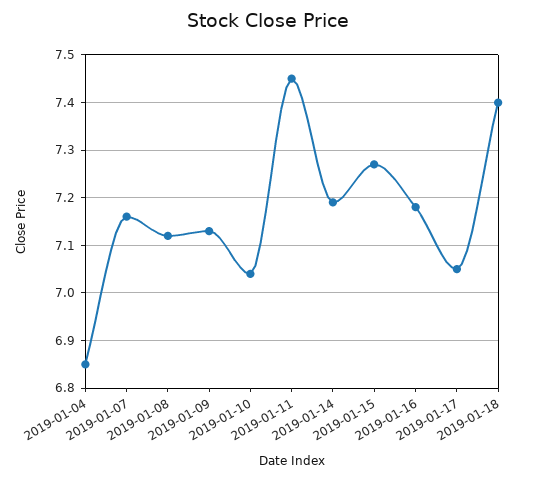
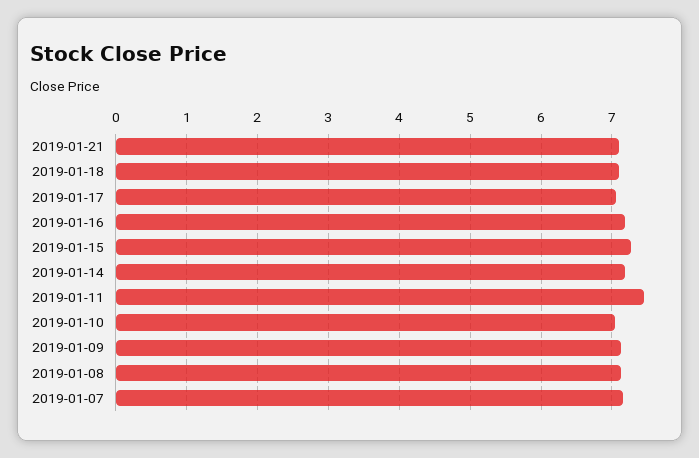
2019-01-04: 6.85 -> none
2019-01-18: 7.4 -> 7.1
2019-01-21: none -> 7.1

